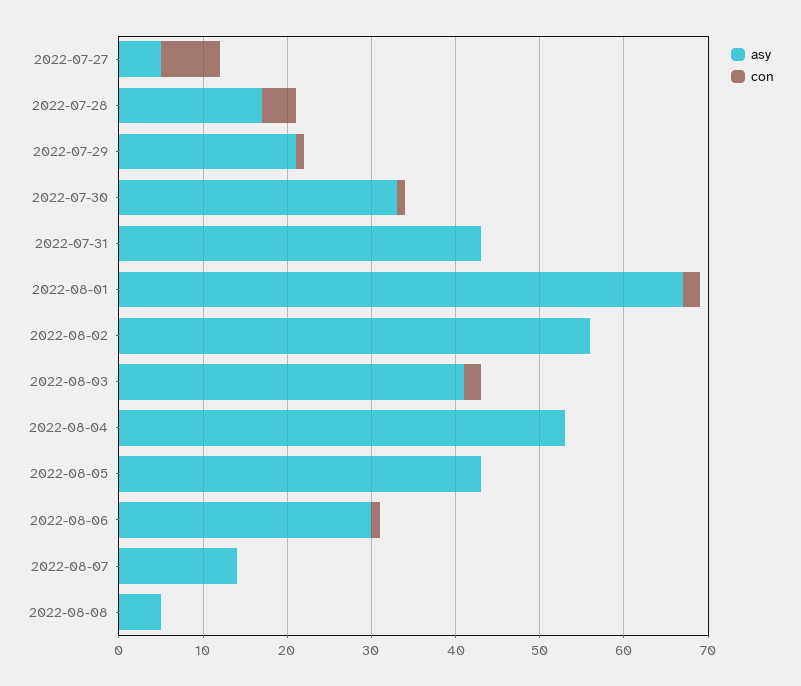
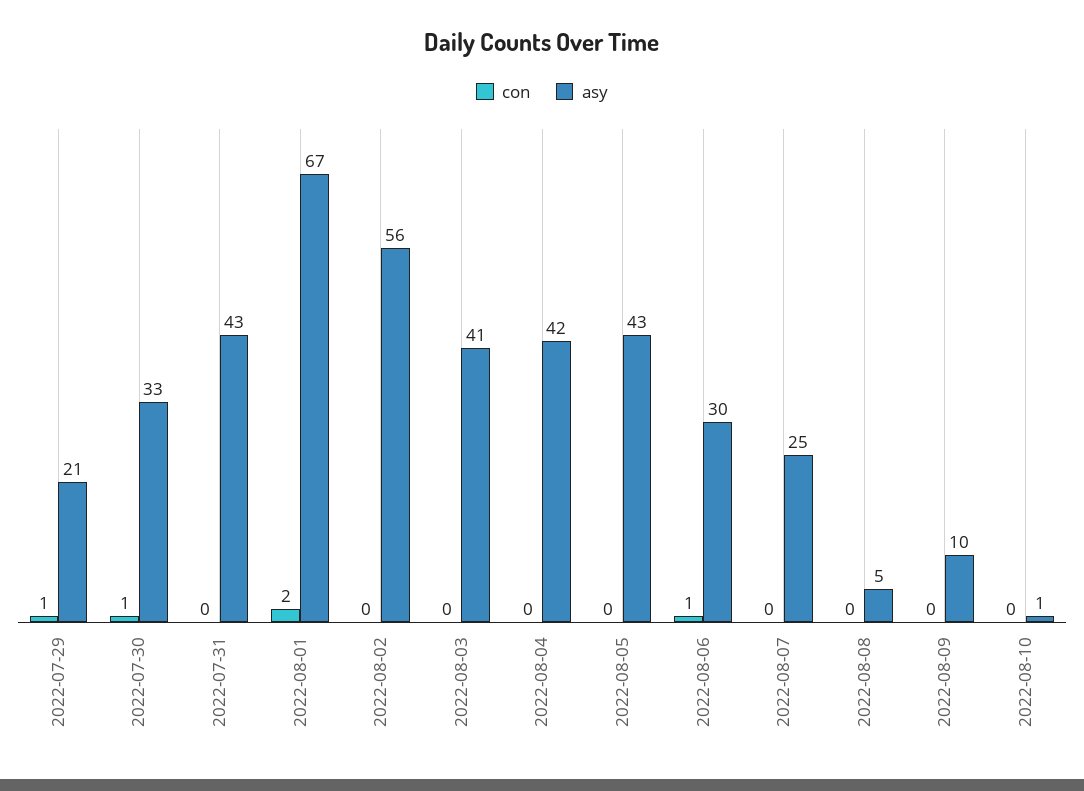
asy, 2022-07-27: 5 -> none
con, 2022-07-27: 7 -> none
asy, 2022-07-28: 17 -> none
con, 2022-07-28: 4 -> none
con, 2022-08-03: 2 -> 0
asy, 2022-08-04: 53 -> 42
asy, 2022-08-07: 14 -> 25
con, 2022-08-09: none -> 0
asy, 2022-08-09: none -> 10
con, 2022-08-10: none -> 0
asy, 2022-08-10: none -> 1

